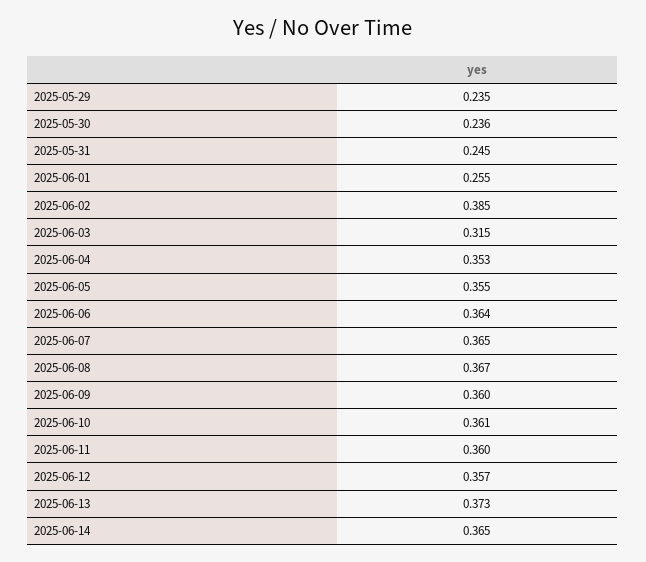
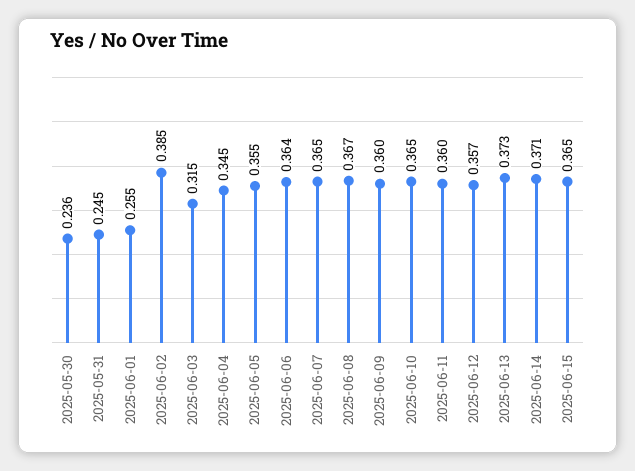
2025-05-29: 0.235 -> none
2025-06-04: 0.353 -> 0.345
2025-06-10: 0.361 -> 0.365
2025-06-14: 0.365 -> 0.371
2025-06-15: none -> 0.365

